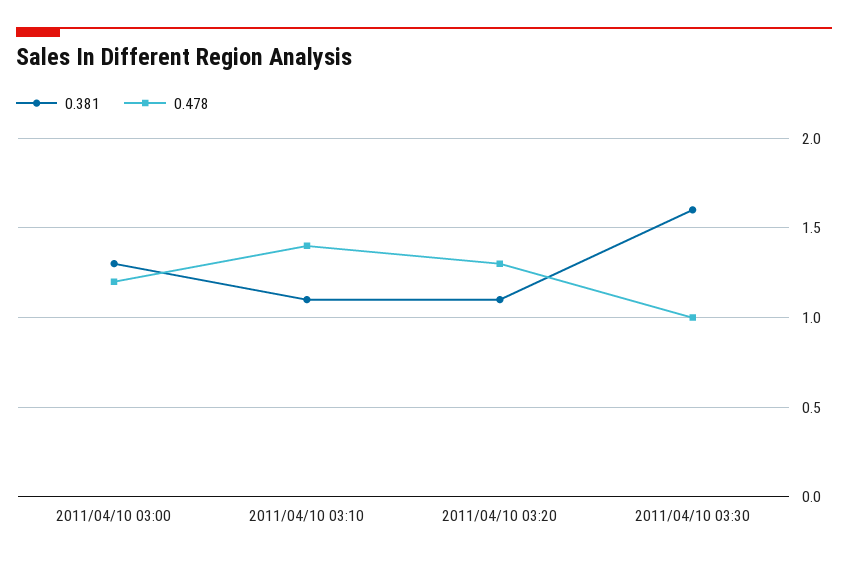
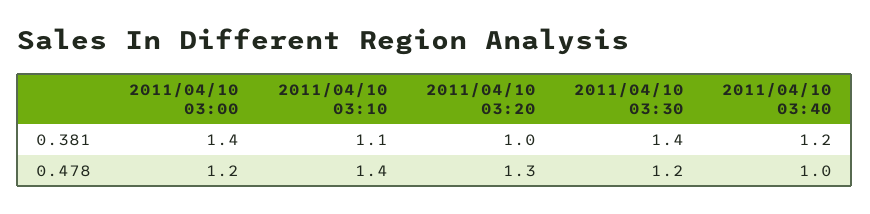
0.381, 2011/04/10 03:00: 1.3 -> 1.4
0.381, 2011/04/10 03:20: 1.1 -> 1
0.381, 2011/04/10 03:30: 1.6 -> 1.4
0.478, 2011/04/10 03:30: 1 -> 1.2
0.381, 2011/04/10 03:40: none -> 1.2
0.478, 2011/04/10 03:40: none -> 1

